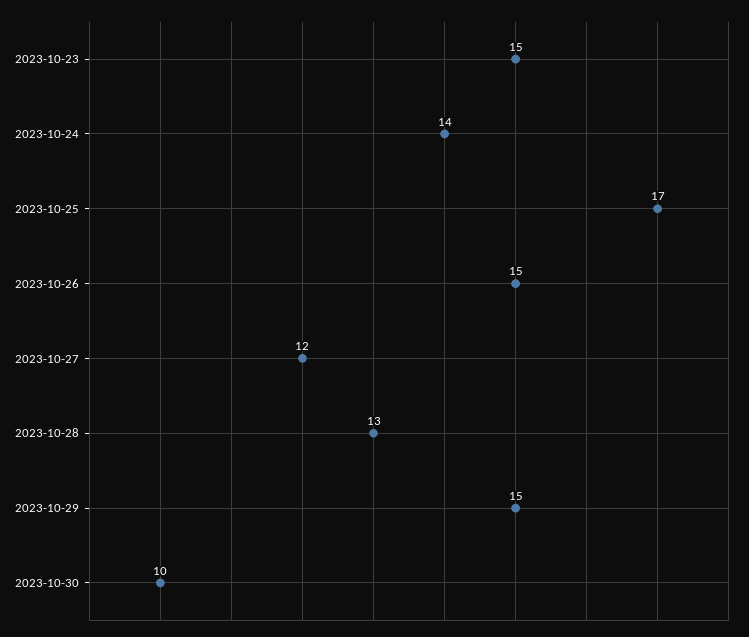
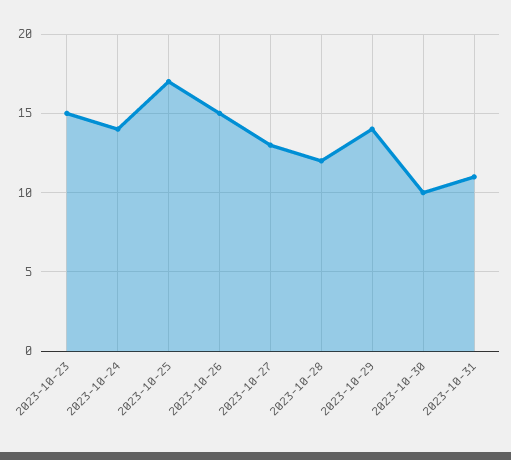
2023-10-27: 12 -> 13
2023-10-28: 13 -> 12
2023-10-29: 15 -> 14
2023-10-31: none -> 11

